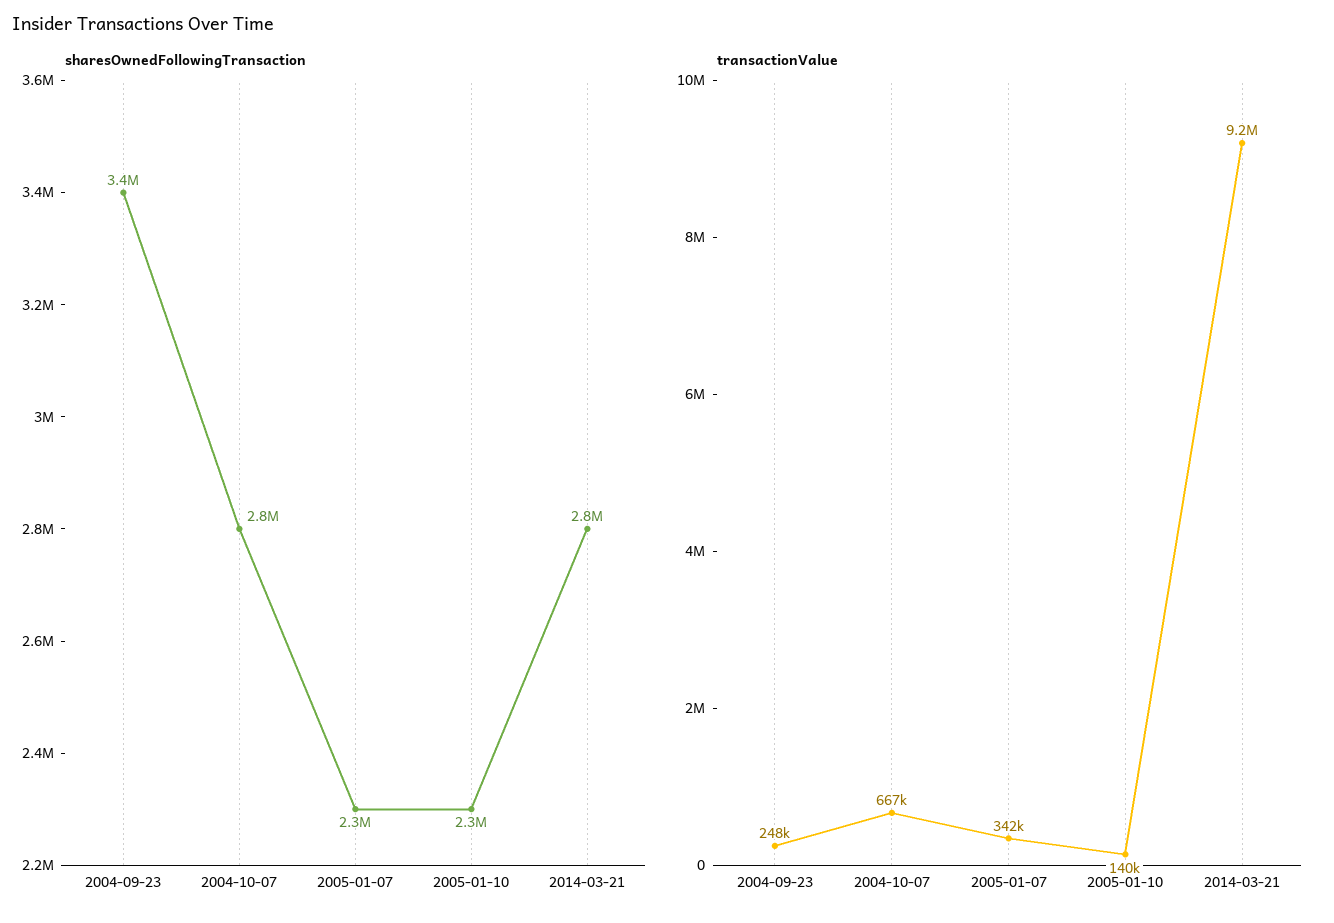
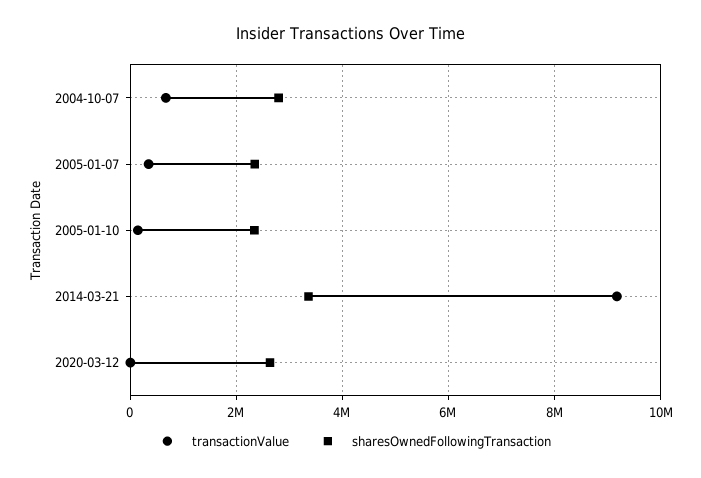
sharesOwnedFollowingTransaction, 2004-09-23: 3400000 -> none
sharesOwnedFollowingTransaction, 2014-03-21: 2800000 -> 3400000
transactionValue, 2004-09-23: 248000 -> none
transactionValue, 2020-03-12: none -> 0
sharesOwnedFollowingTransaction, 2020-03-12: none -> 2600000

